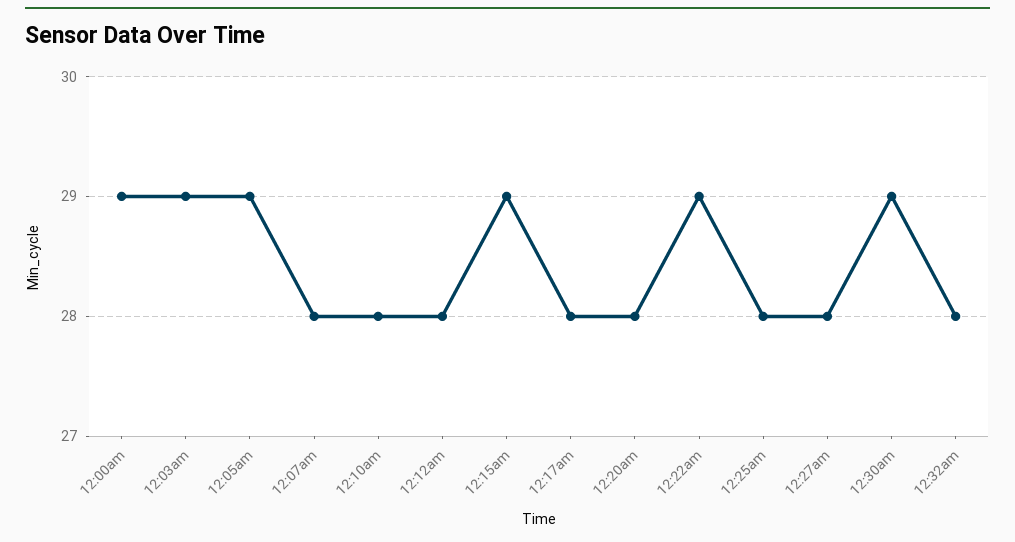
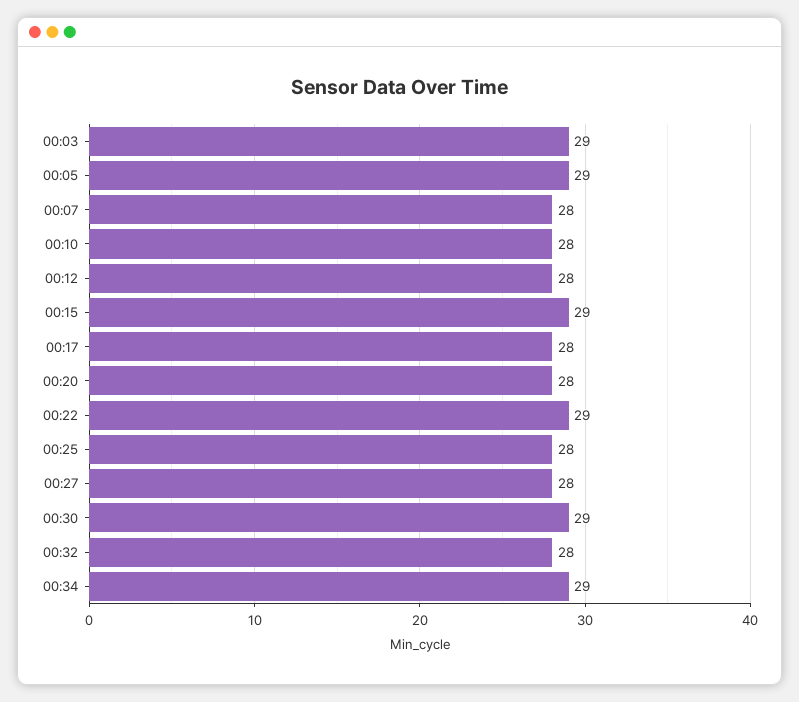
12:00am: 29 -> none
00:34: none -> 29

